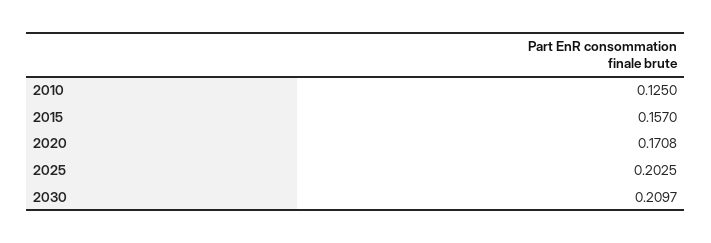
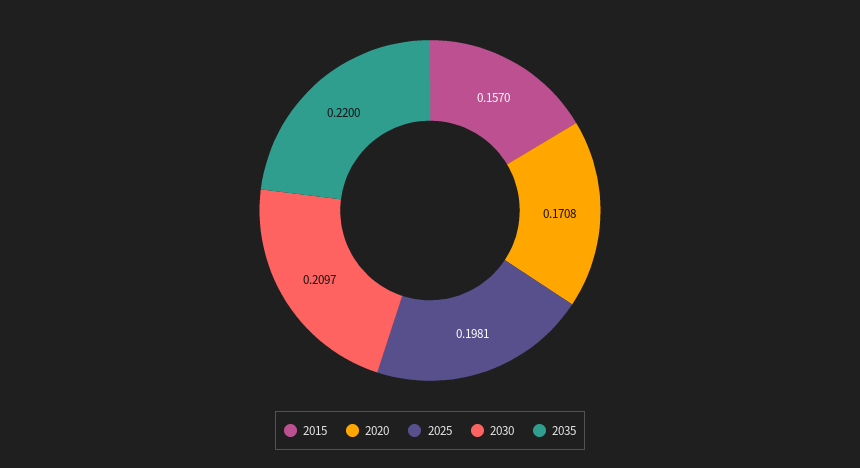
2010: 0.125 -> none
2025: 0.2025 -> 0.1981
2035: none -> 0.22

